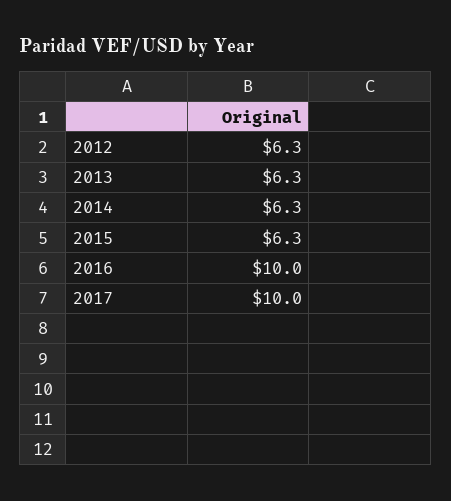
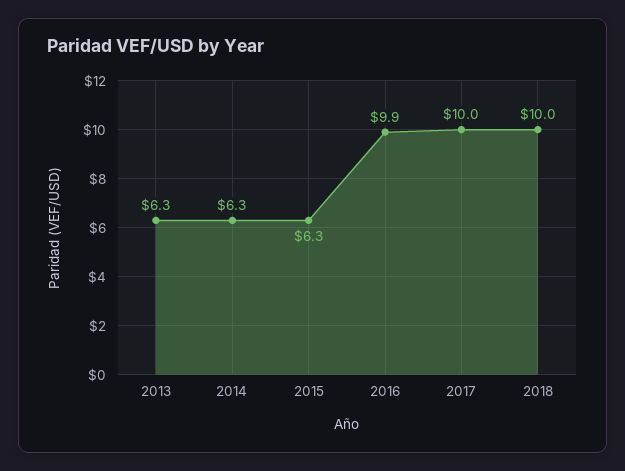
2012: 6.3 -> none
2016: 10 -> 9.9
2018: none -> 10

